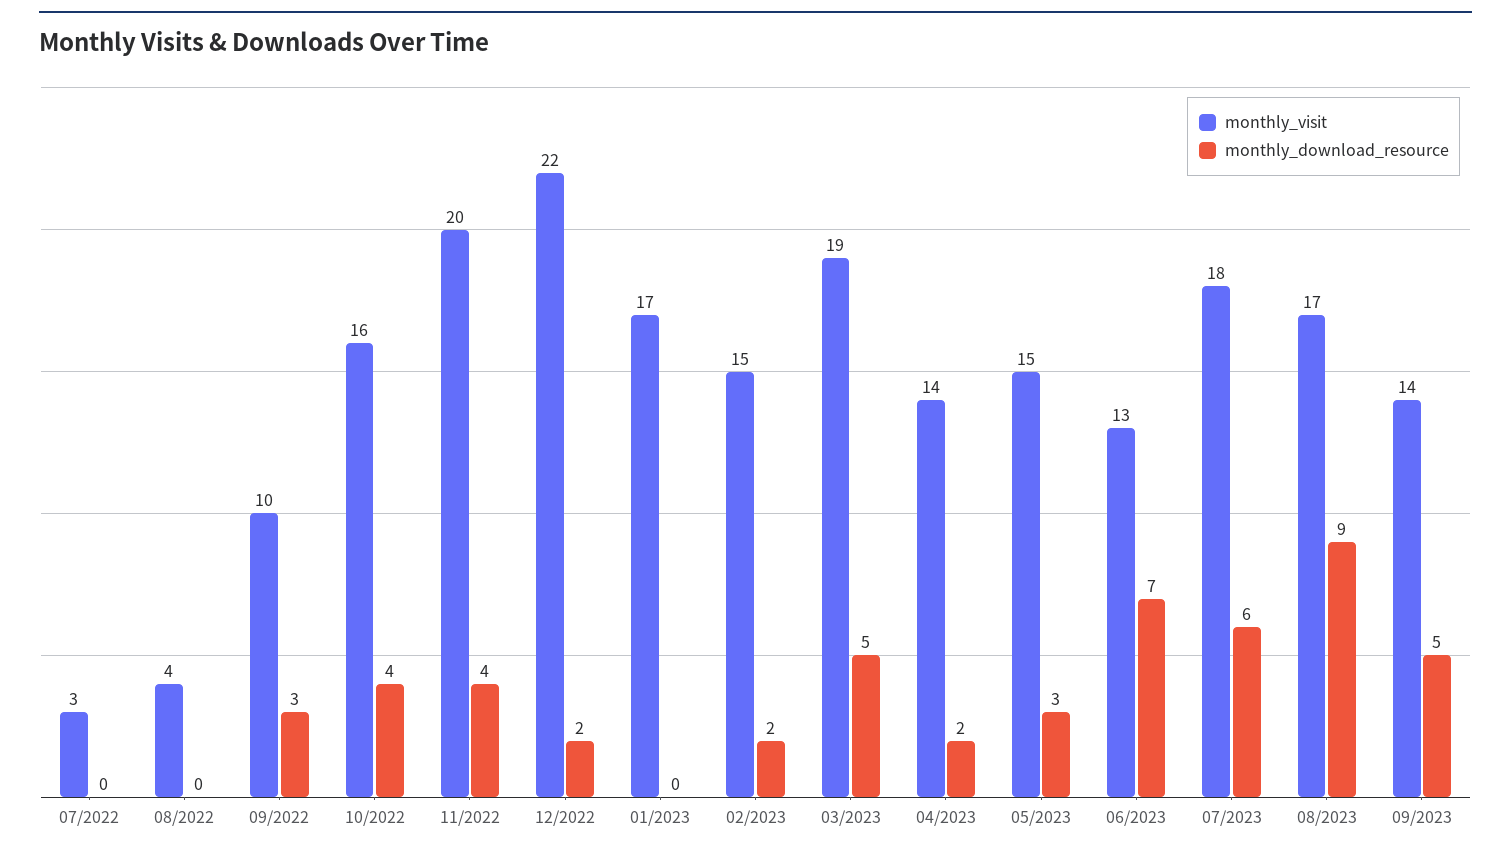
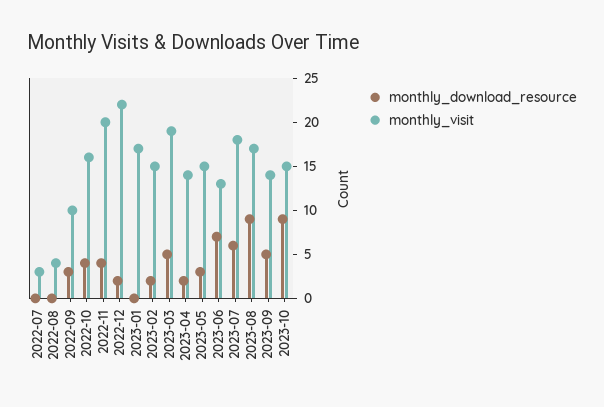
monthly_download_resource, 2023-10: none -> 9
monthly_visit, 2023-10: none -> 15

